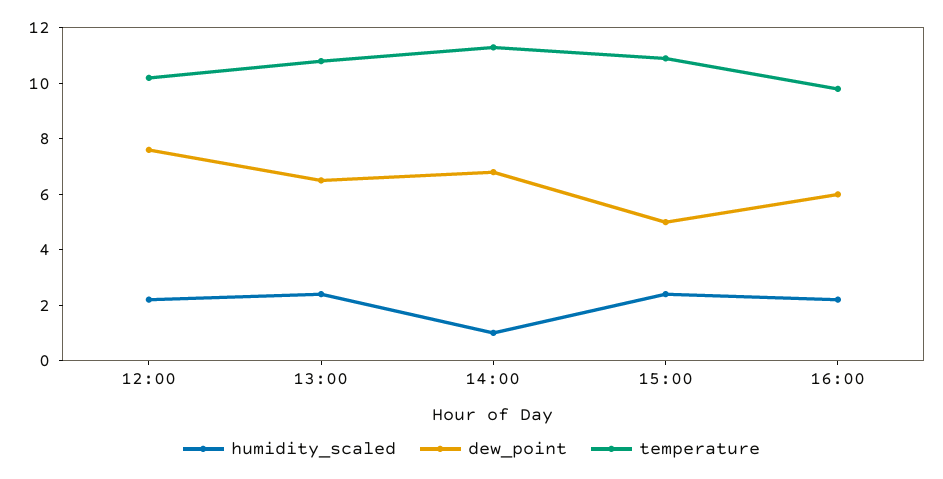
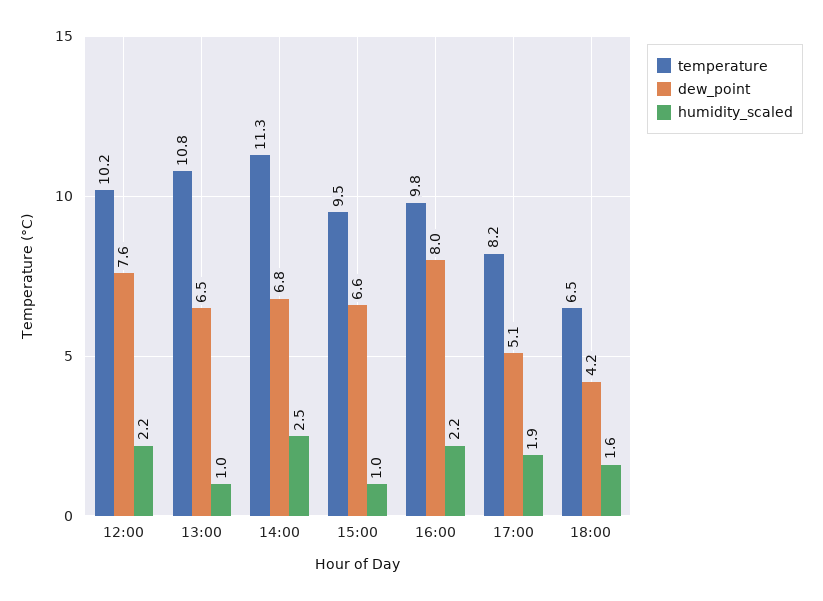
humidity_scaled, 13:00: 2.5 -> 1
humidity_scaled, 14:00: 1 -> 2.5
humidity_scaled, 15:00: 2.5 -> 1
dew_point, 15:00: 5 -> 6.6
temperature, 15:00: 11 -> 9.5
dew_point, 16:00: 6 -> 8
temperature, 17:00: none -> 8.2
dew_point, 17:00: none -> 5.1
humidity_scaled, 17:00: none -> 1.9
temperature, 18:00: none -> 6.5
dew_point, 18:00: none -> 4.2
humidity_scaled, 18:00: none -> 1.6

